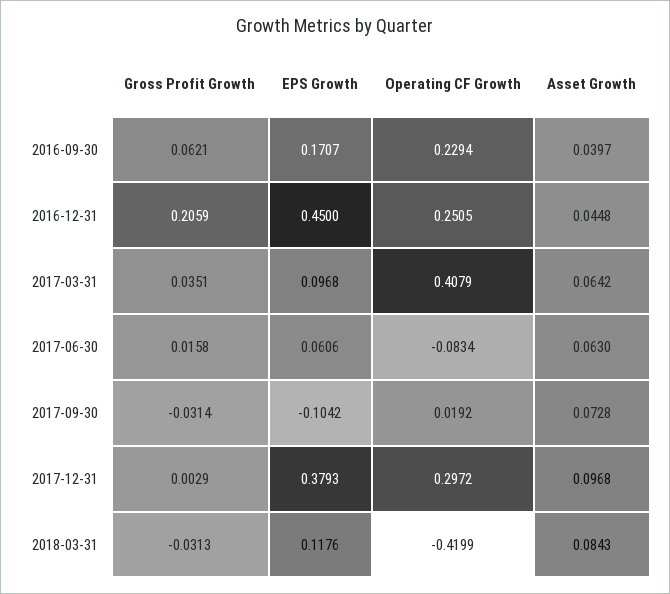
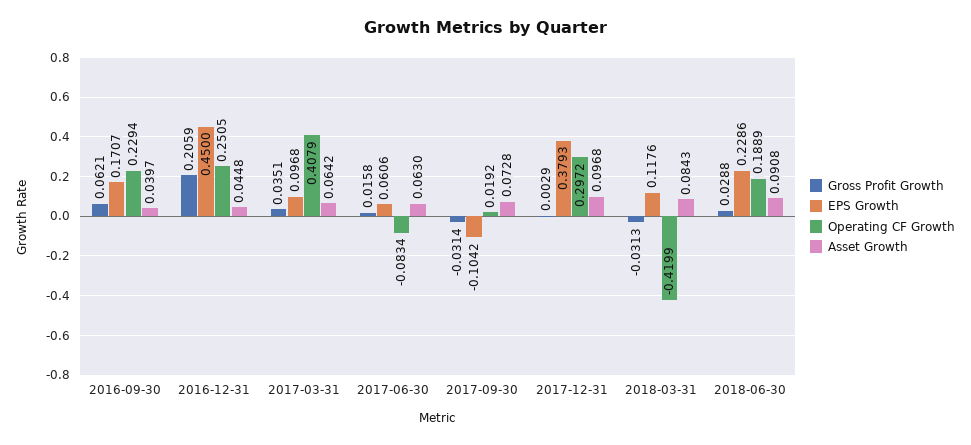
Gross Profit Growth, 2018-06-30: none -> 0.0288
EPS Growth, 2018-06-30: none -> 0.2286
Operating CF Growth, 2018-06-30: none -> 0.1889
Asset Growth, 2018-06-30: none -> 0.0908

